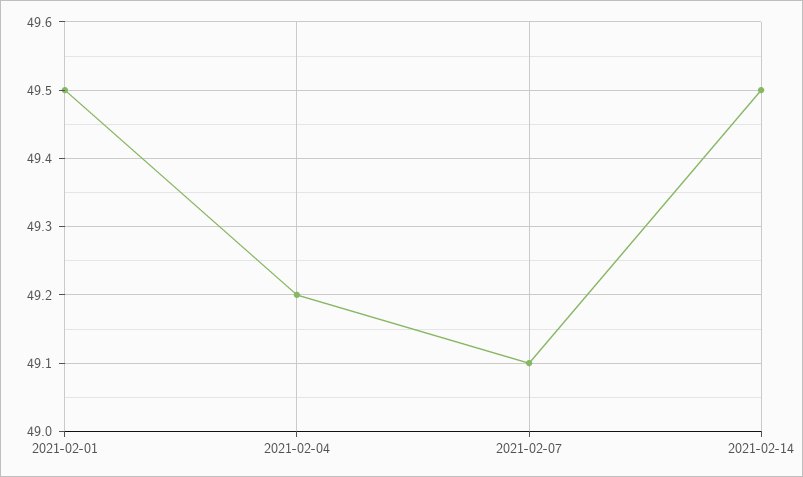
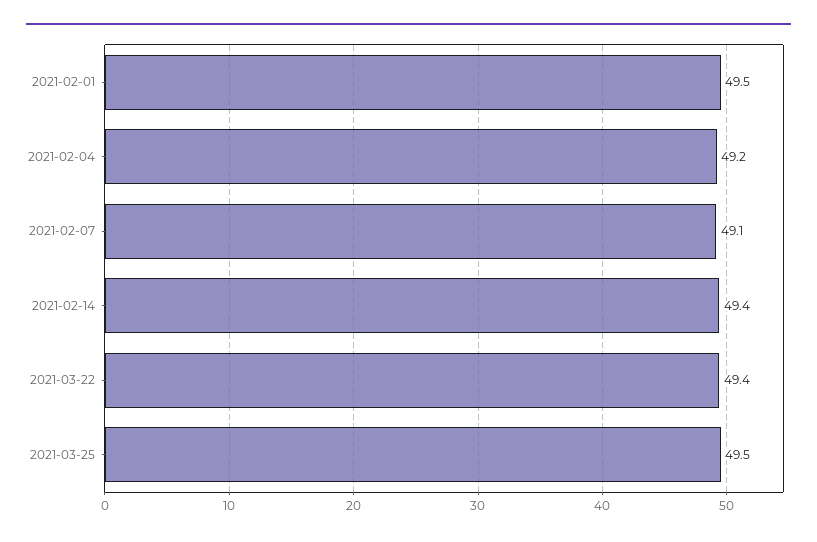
2021-02-14: 49.5 -> 49.4
2021-03-22: none -> 49.4
2021-03-25: none -> 49.5

